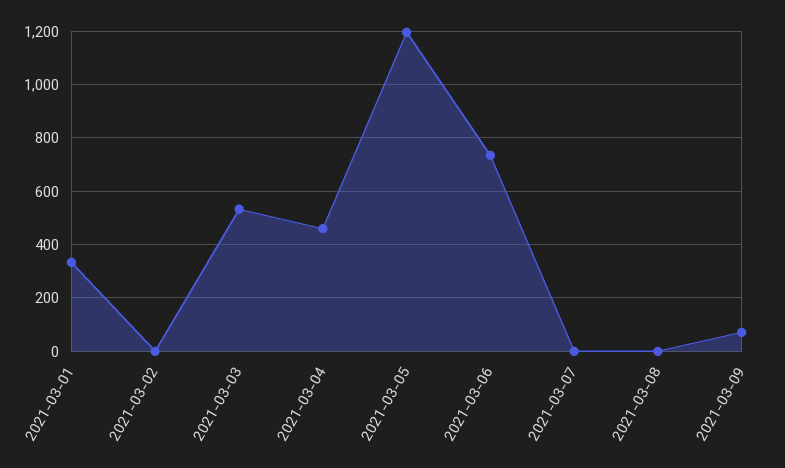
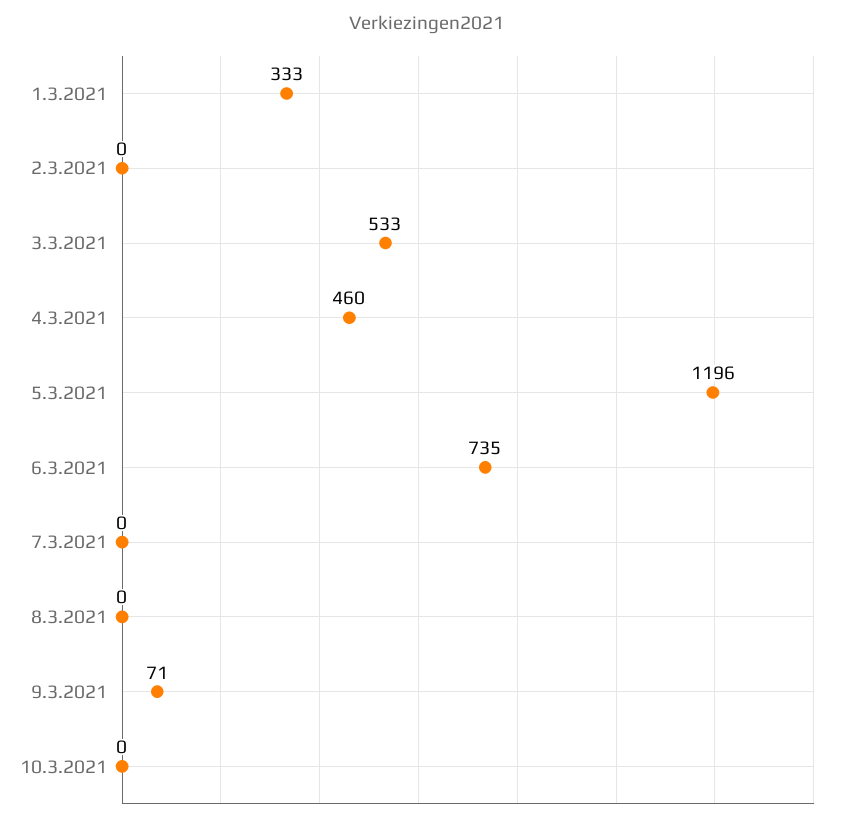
10.3.2021: none -> 0

